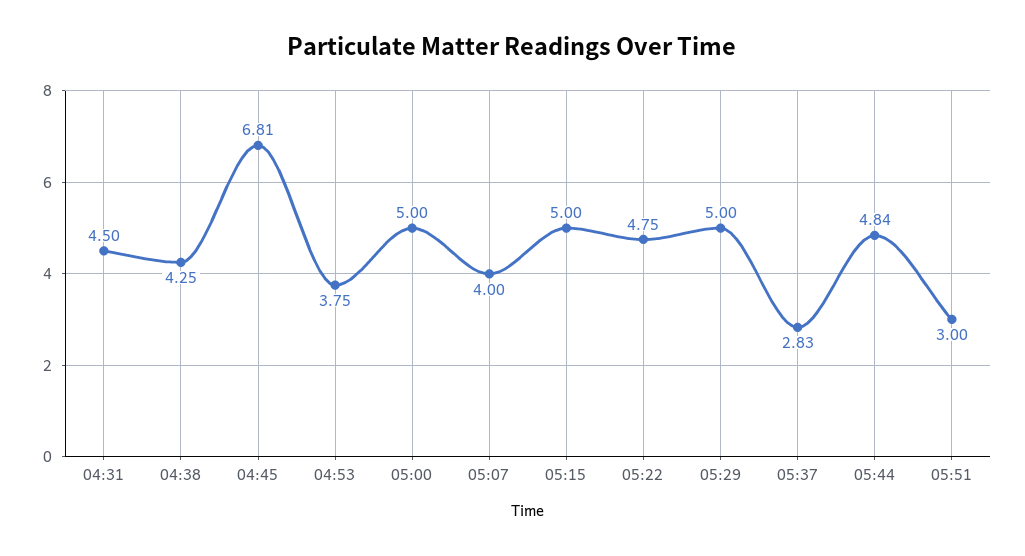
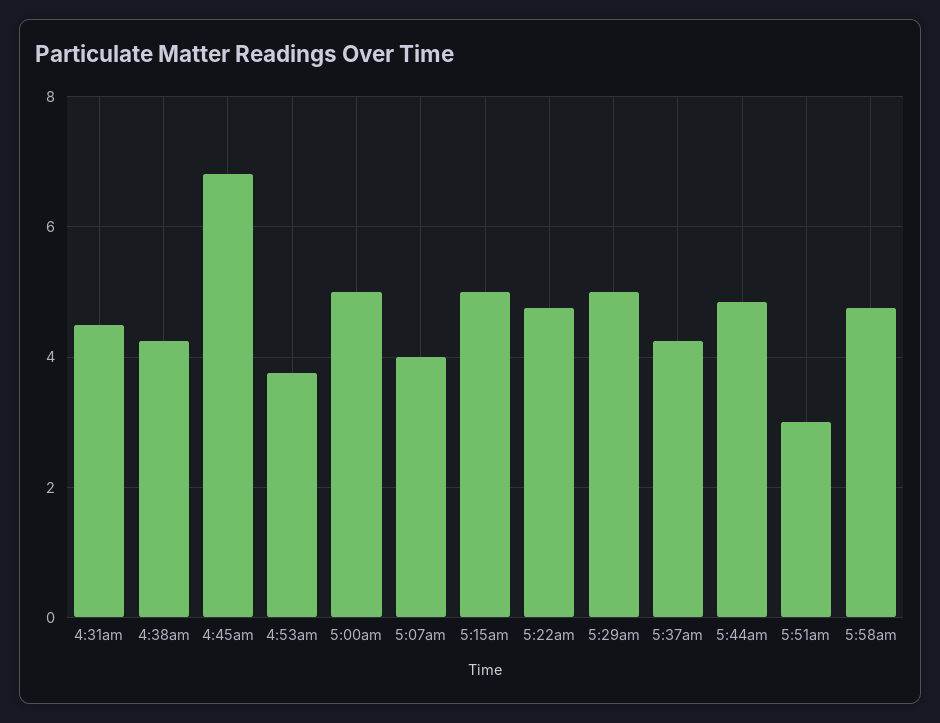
05:37: 2.83 -> 4.2
5:58am: none -> 4.8

